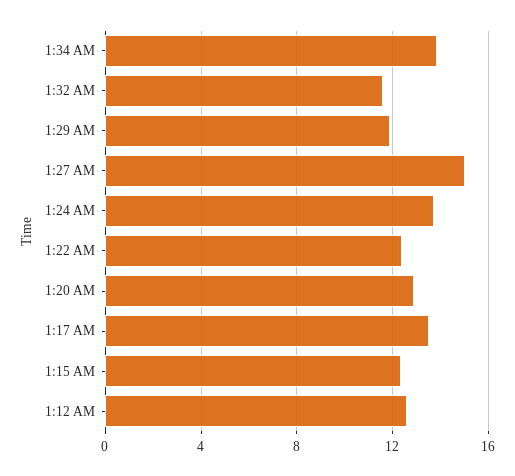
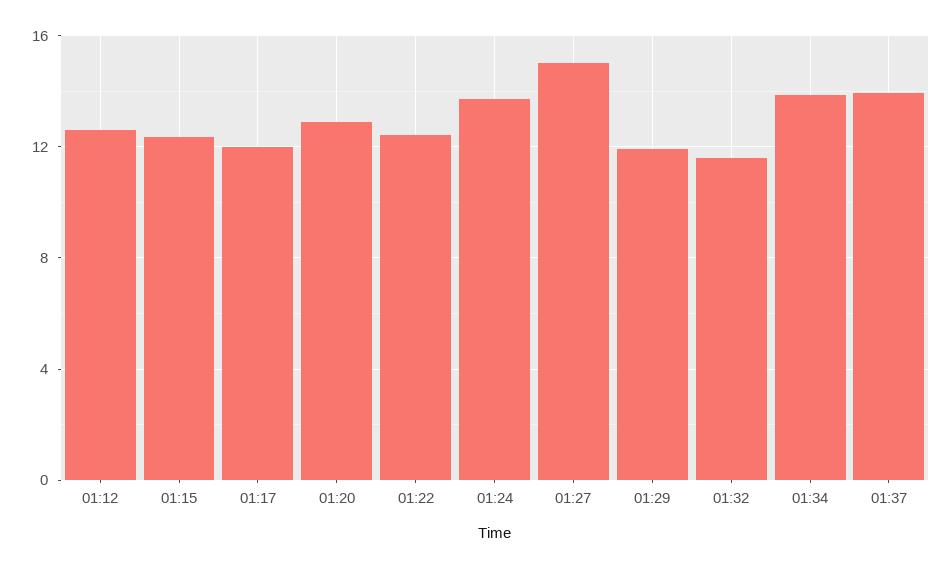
1:17 AM: 13.5 -> 12
01:37: none -> 14

